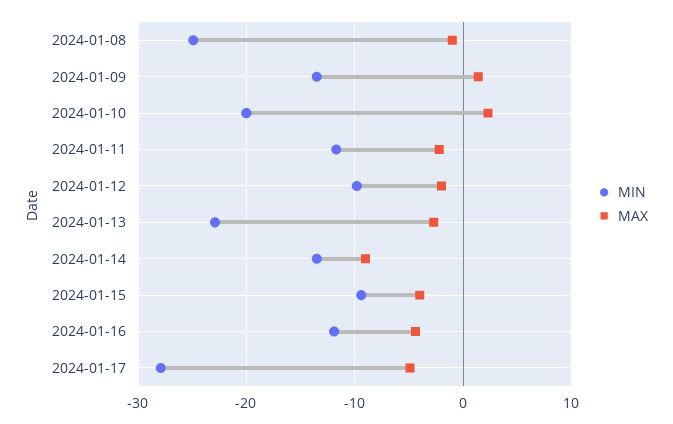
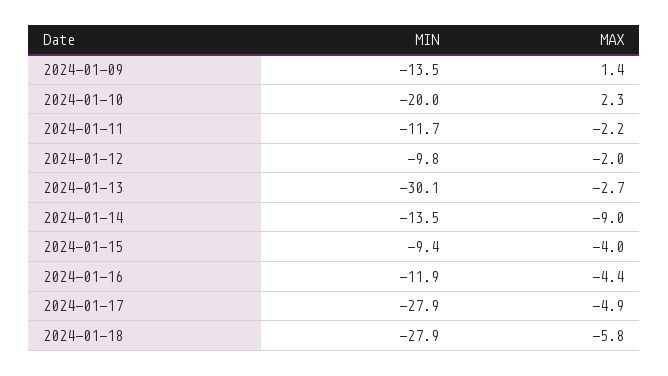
MIN, 2024-01-08: -25 -> none
MAX, 2024-01-08: -1 -> none
MIN, 2024-01-13: -23 -> -30.1
MIN, 2024-01-18: none -> -27.9
MAX, 2024-01-18: none -> -5.8

